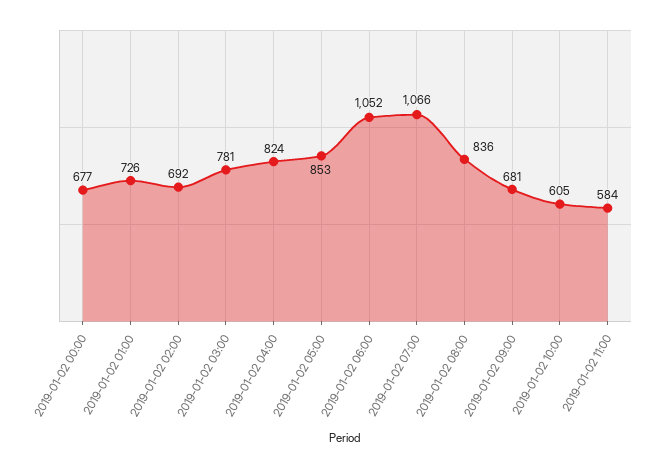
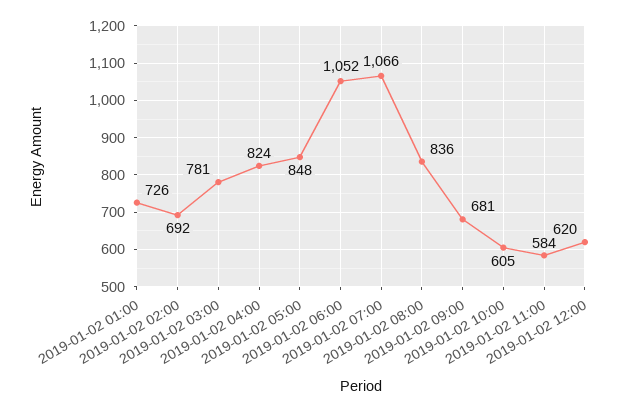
2019-01-02 00:00: 677 -> none
2019-01-02 05:00: 853 -> 848
2019-01-02 12:00: none -> 620

